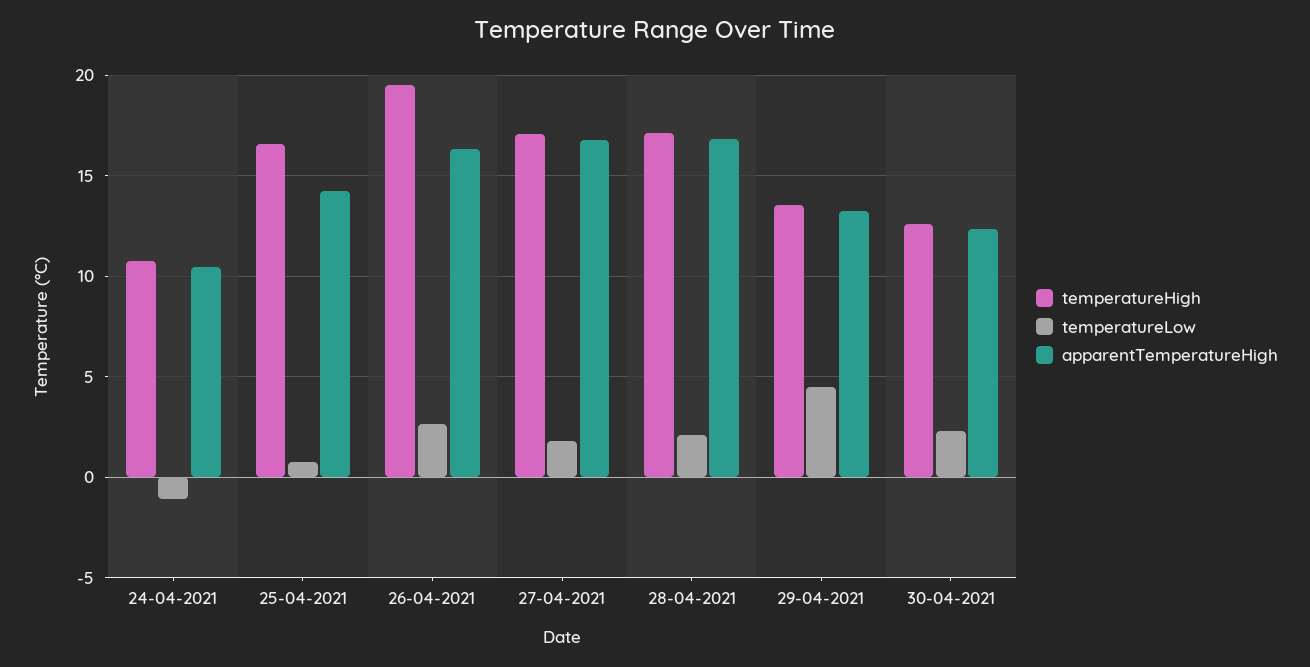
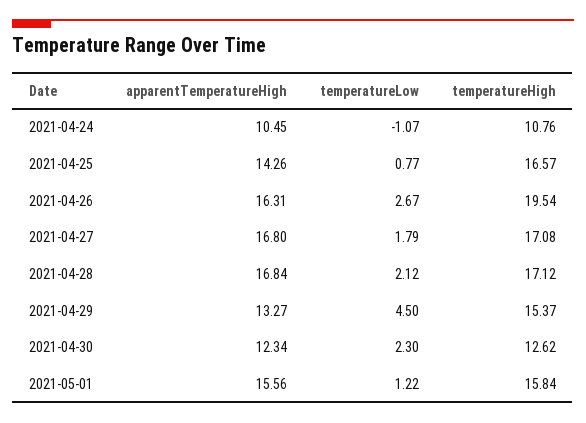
temperatureHigh, 29-04-2021: 13.5 -> 15.37
apparentTemperatureHigh, 2021-05-01: none -> 15.56
temperatureLow, 2021-05-01: none -> 1.22
temperatureHigh, 2021-05-01: none -> 15.84

